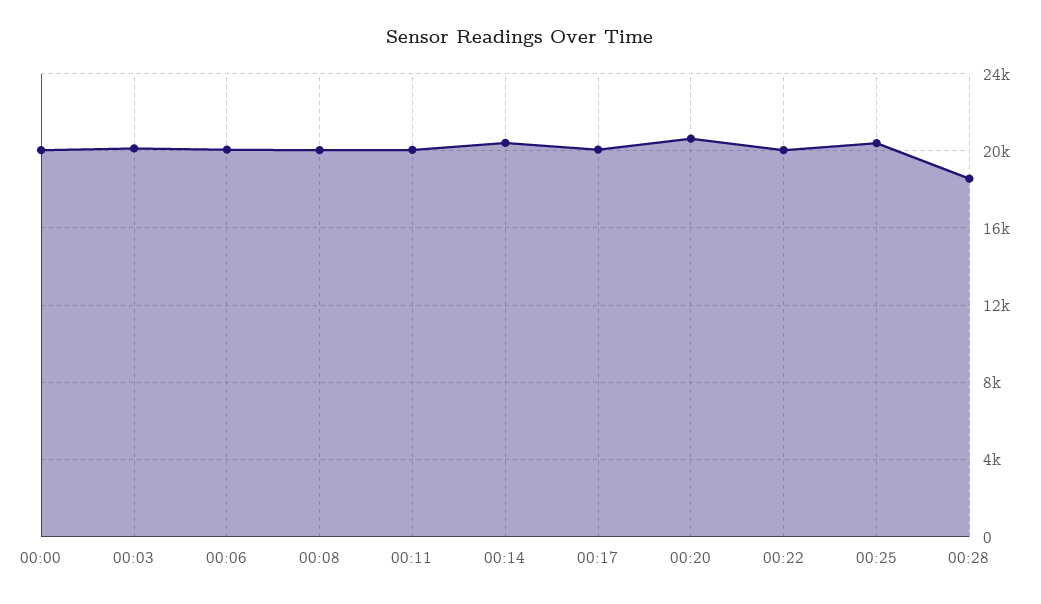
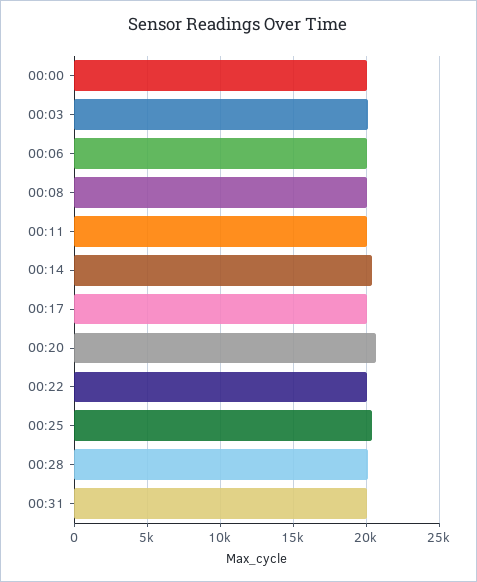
00:28: 18500 -> 20000
00:31: none -> 20000

